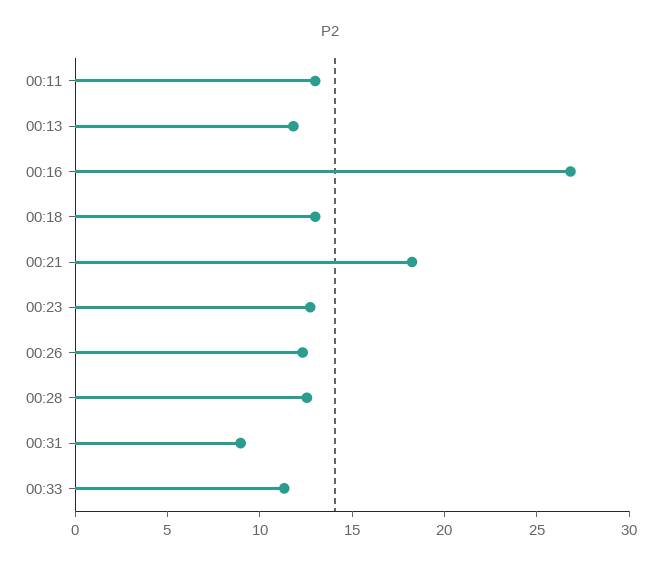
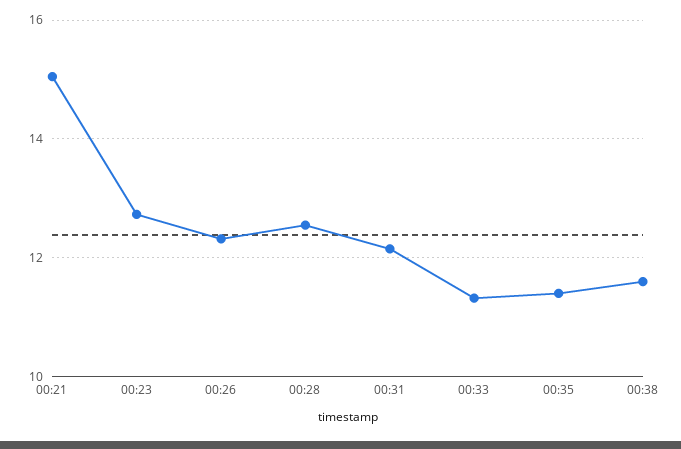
00:11: 13 -> none
00:13: 12 -> none
00:16: 27 -> none
00:18: 13 -> none
00:21: 18 -> 15
00:31: 9 -> 12.2
00:35: none -> 11.4
00:38: none -> 11.6

